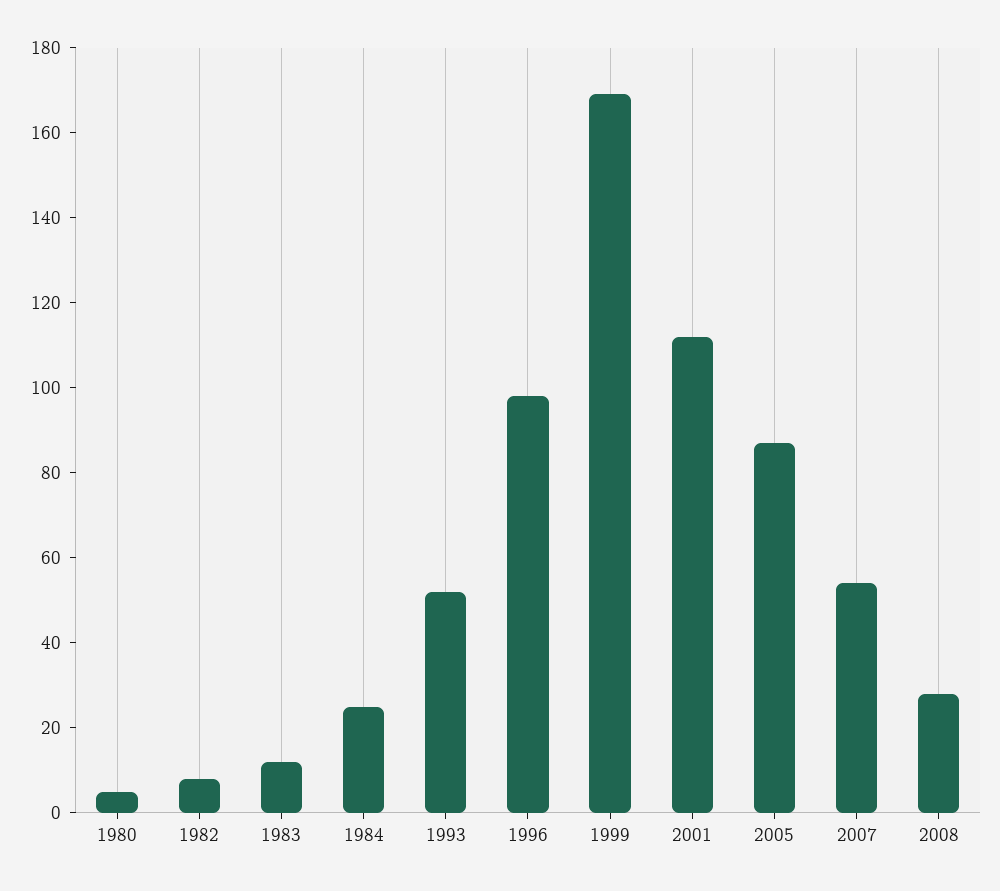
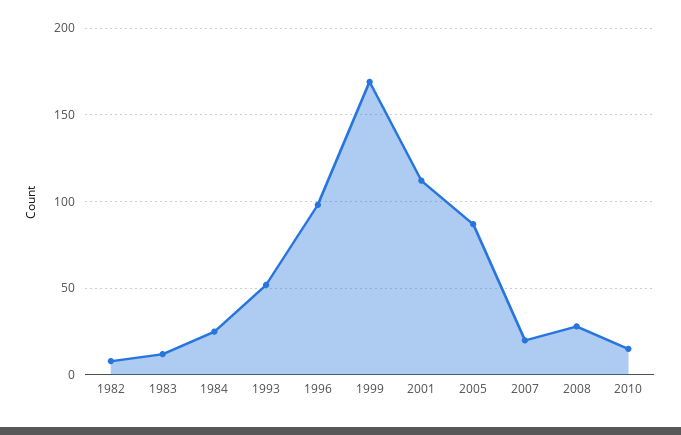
1980: 5 -> none
2007: 55 -> 20
2010: none -> 15

